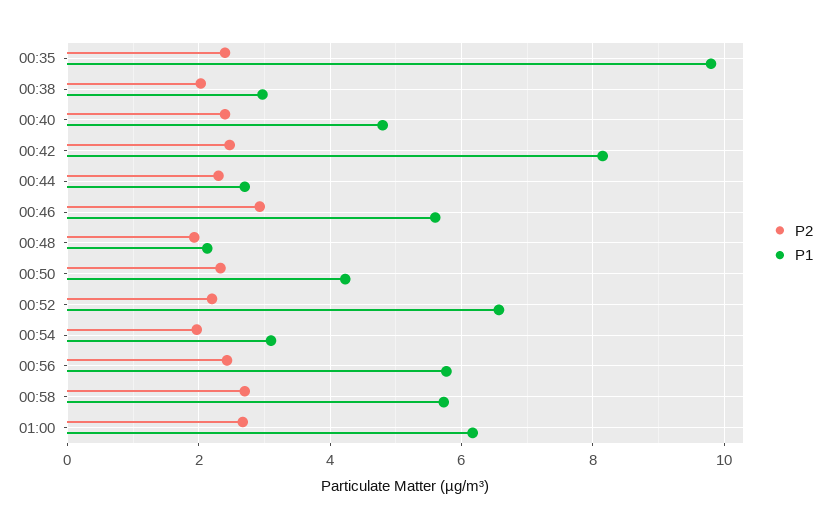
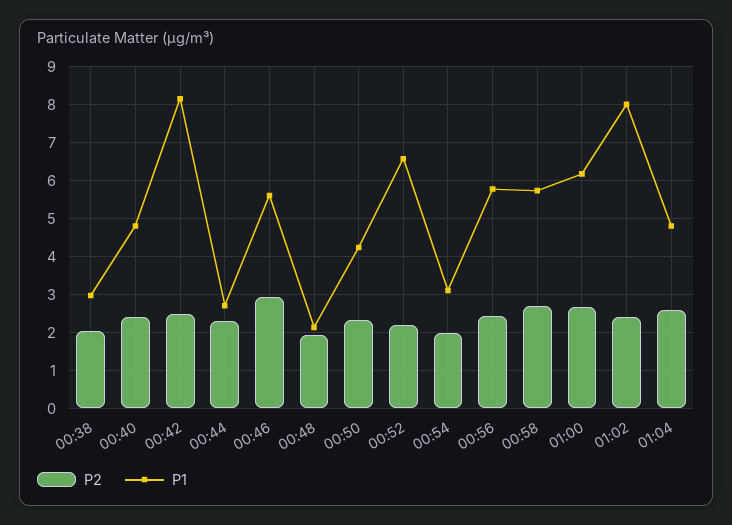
P2, 00:35: 2.4 -> none
P1, 00:35: 9.8 -> none
P2, 01:02: none -> 2.4
P1, 01:02: none -> 8
P2, 01:04: none -> 2.6
P1, 01:04: none -> 4.8

